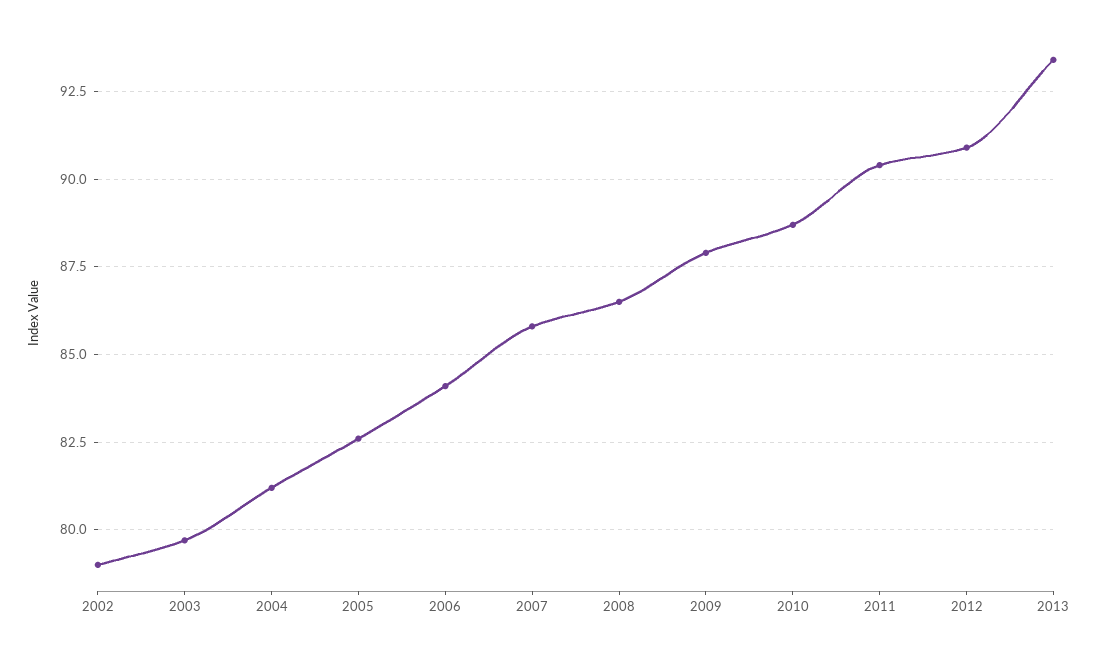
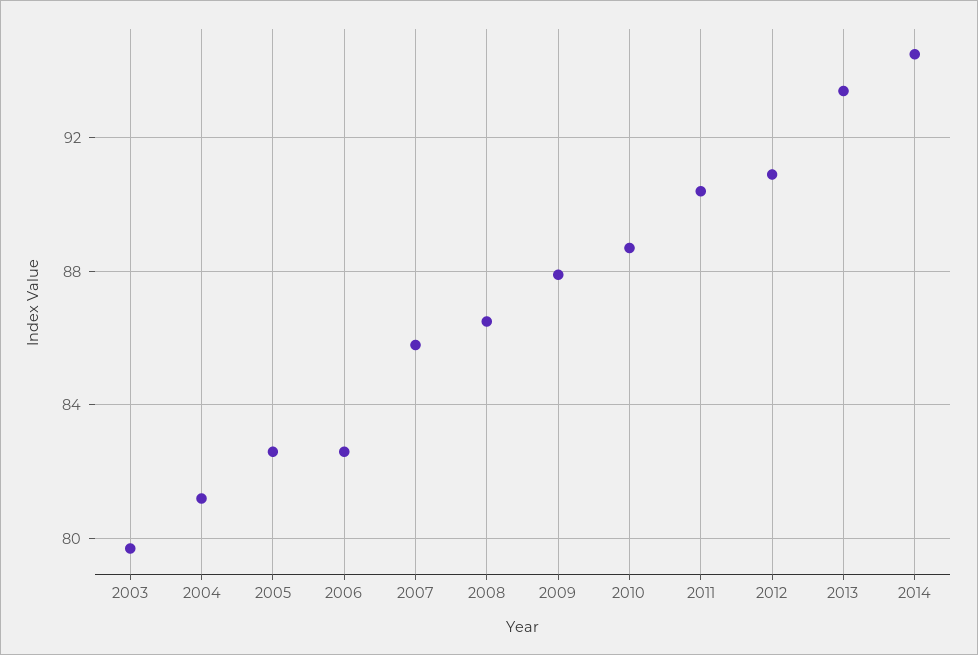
2002: 79 -> none
2006: 84 -> 82.5
2014: none -> 94.5

